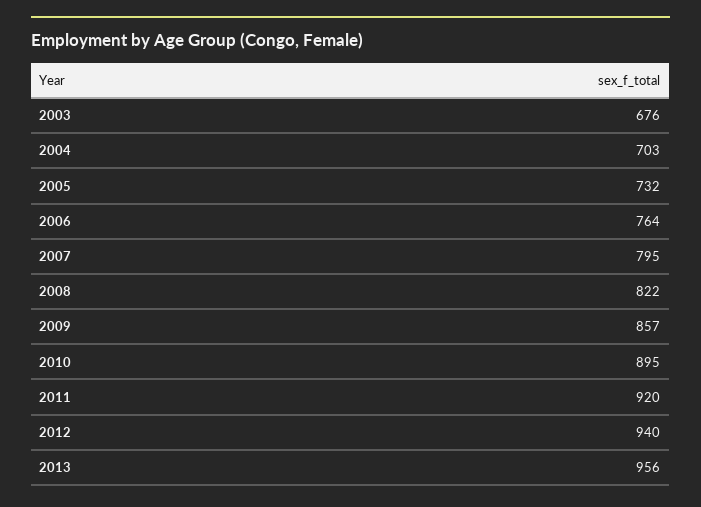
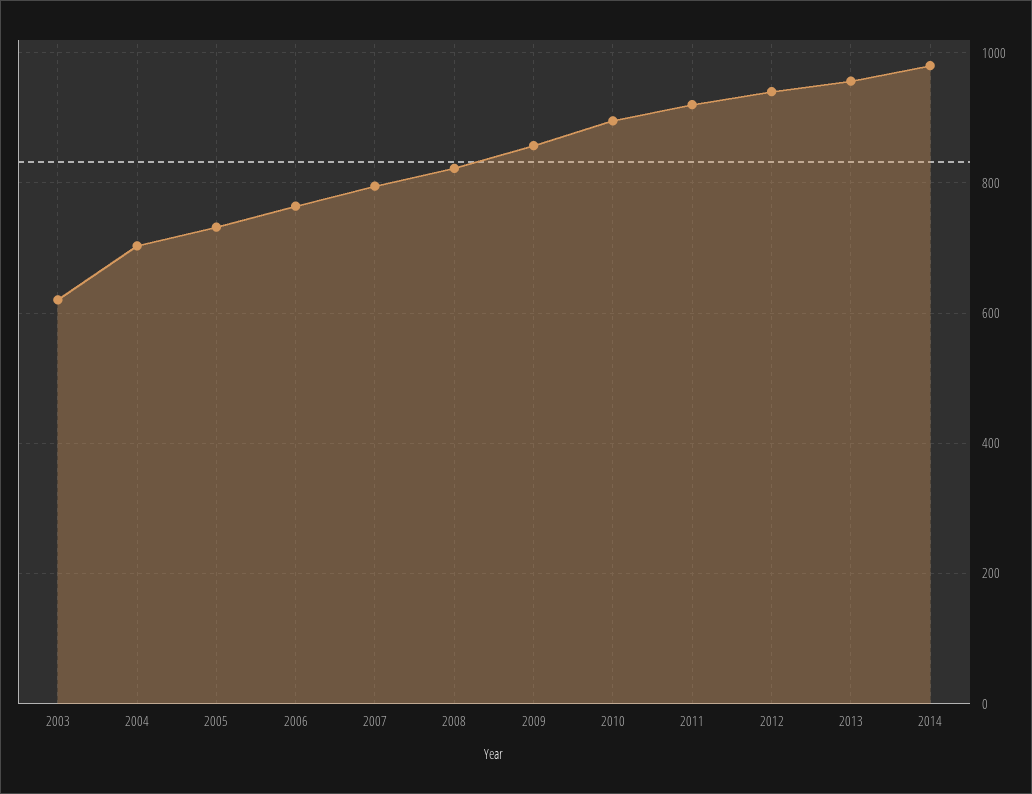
2003: 676 -> 620
2014: none -> 980

